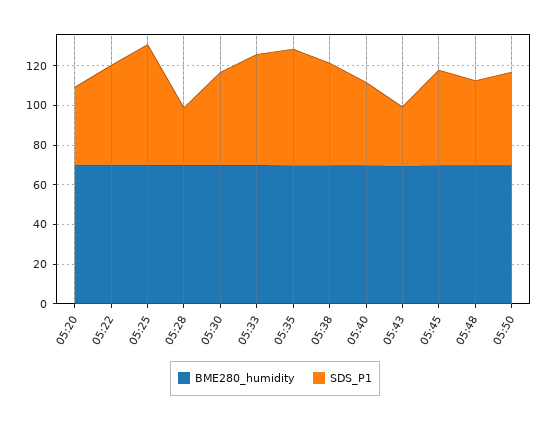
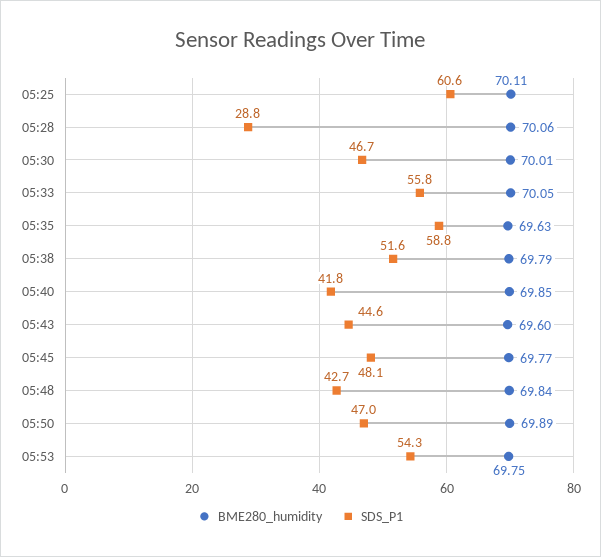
BME280_humidity, 05:20: 70 -> none
SDS_P1, 05:20: 40 -> none
BME280_humidity, 05:22: 70 -> none
SDS_P1, 05:22: 50 -> none
SDS_P1, 05:43: 30 -> 44.6
BME280_humidity, 05:53: none -> 69.75
SDS_P1, 05:53: none -> 54.3

